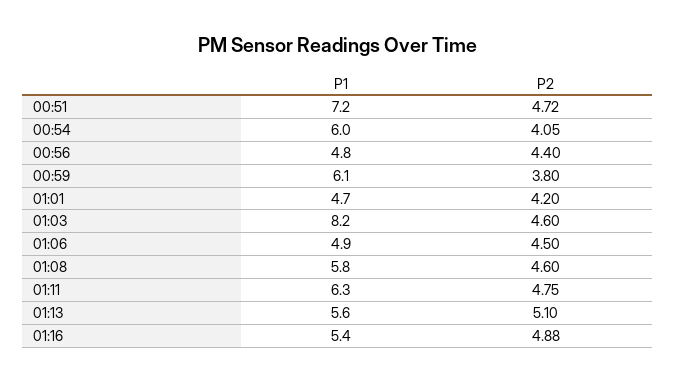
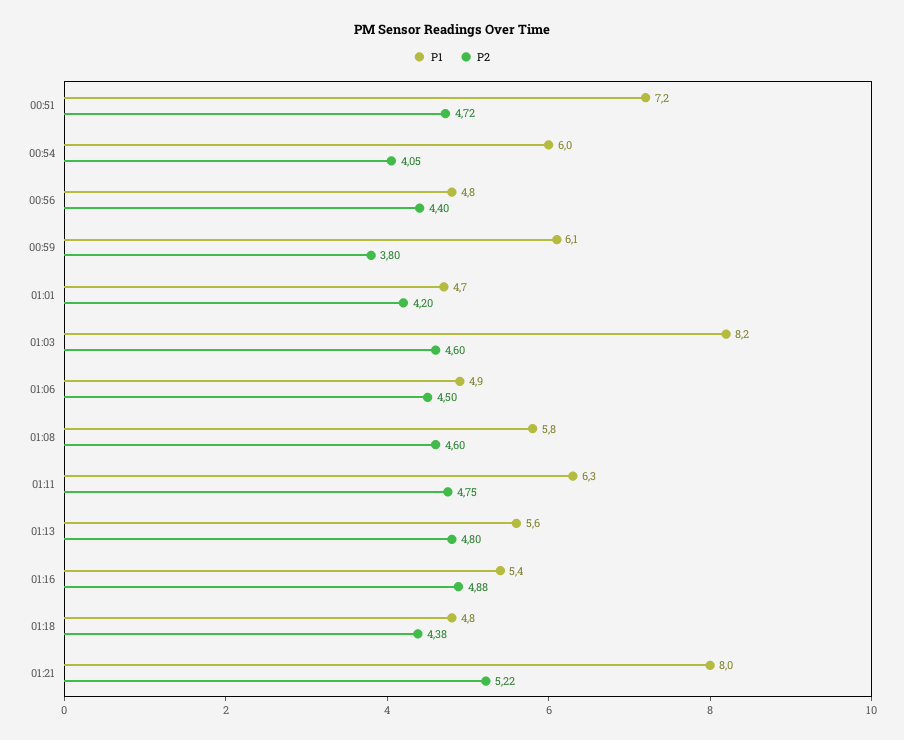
P2, 01:13: 5.1 -> 4.8
P1, 01:18: none -> 4.8
P2, 01:18: none -> 4.38
P1, 01:21: none -> 8
P2, 01:21: none -> 5.22

